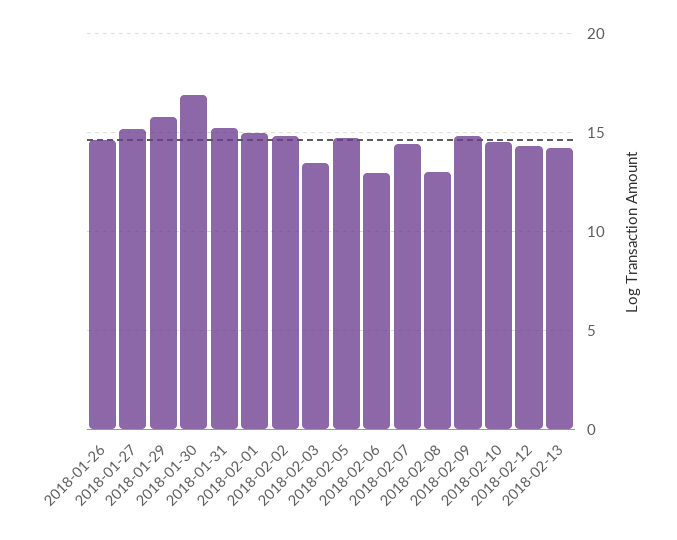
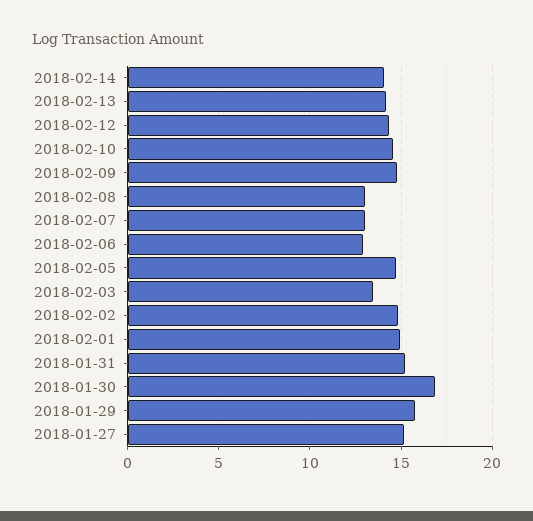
2018-01-26: 14.5 -> none
2018-02-07: 14.5 -> 13
2018-02-14: none -> 14

